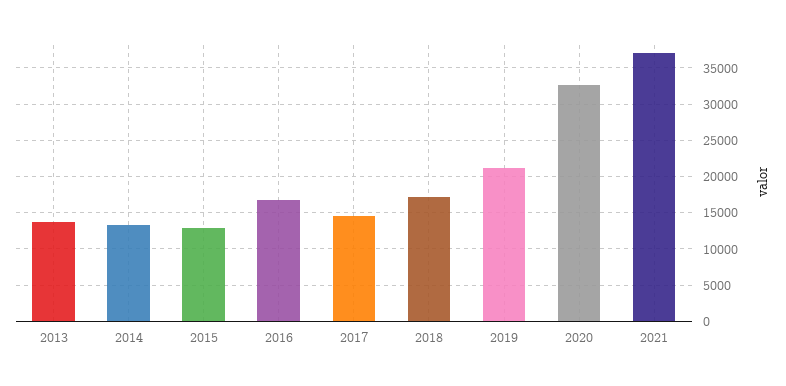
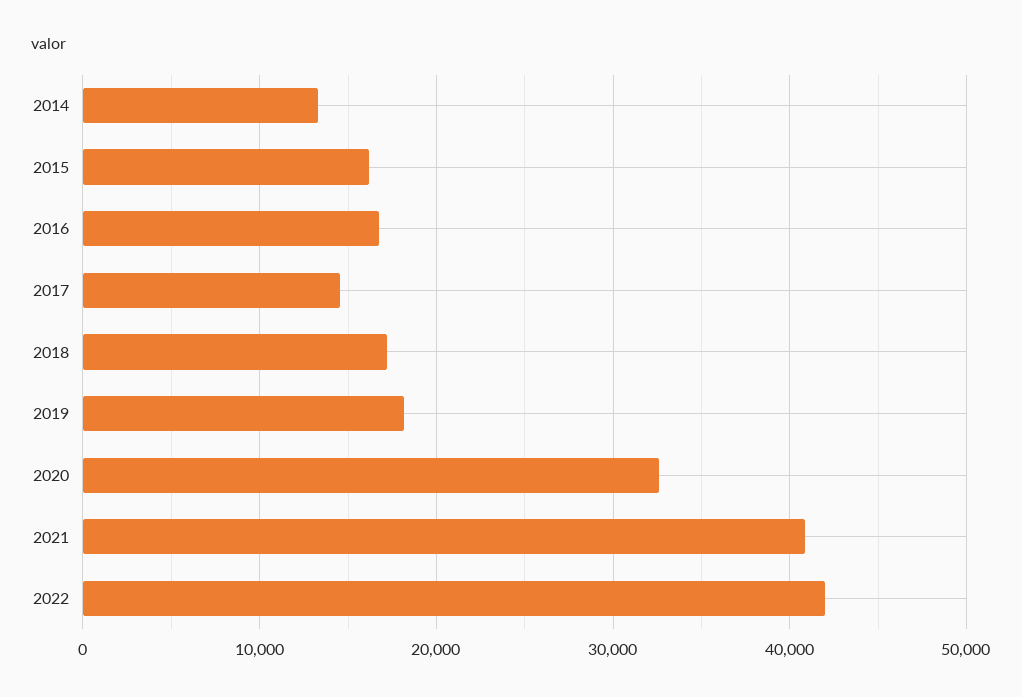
2013: 14000 -> none
2015: 13000 -> 16000
2019: 21000 -> 18000
2021: 37000 -> 41000
2022: none -> 42000

